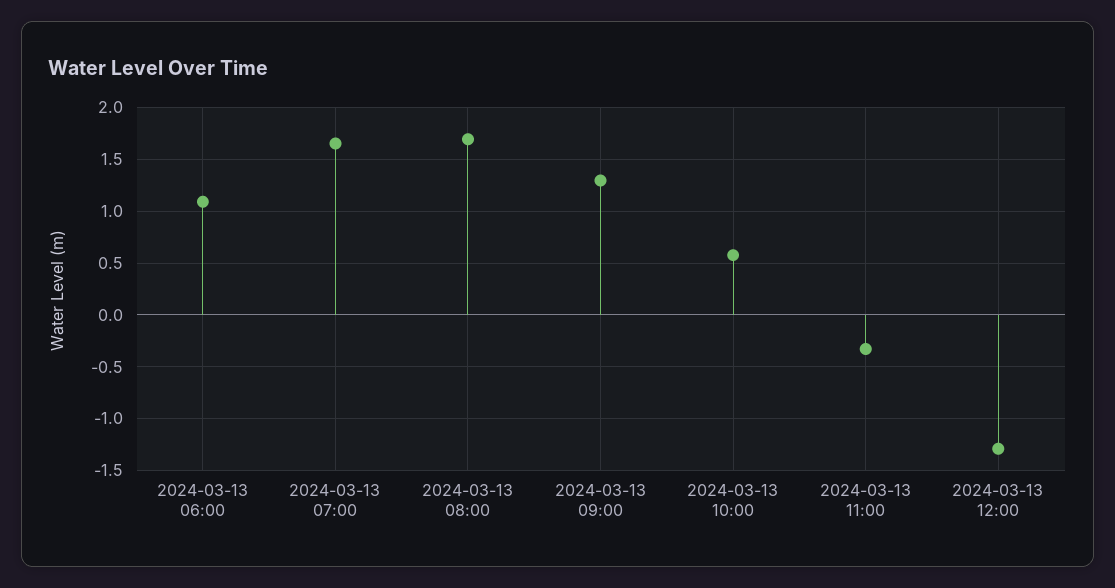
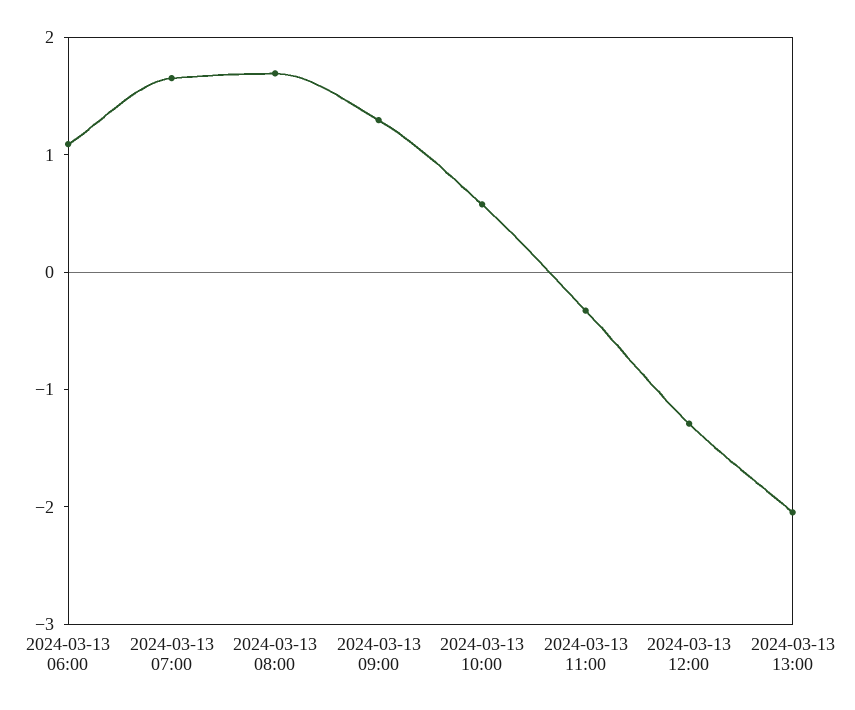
2024-03-13 13:00: none -> -2

